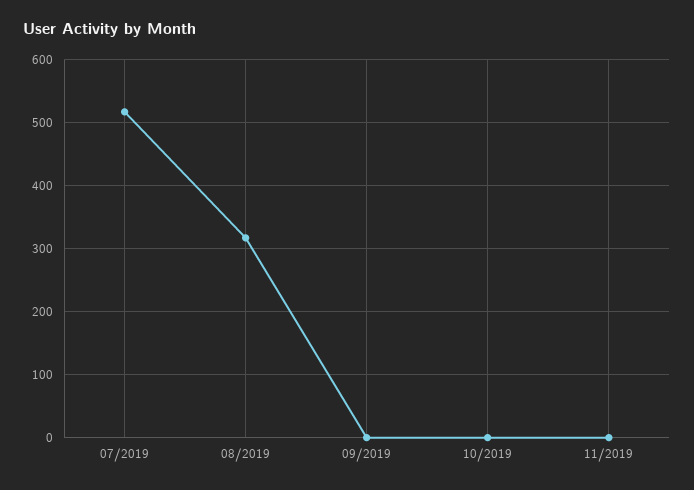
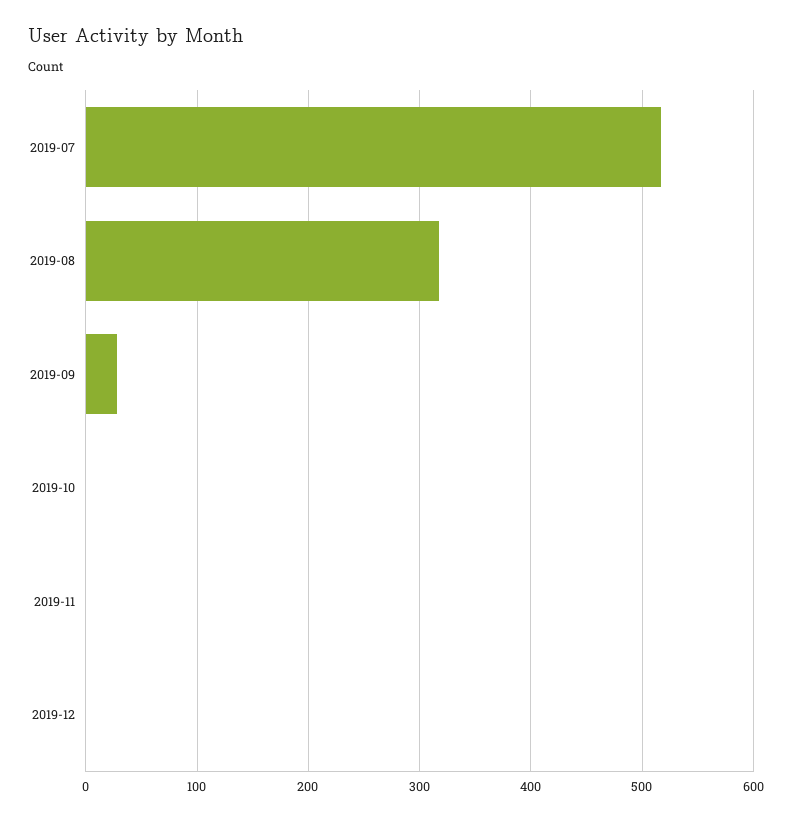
09/2019: 0 -> 30
2019-12: none -> 0

